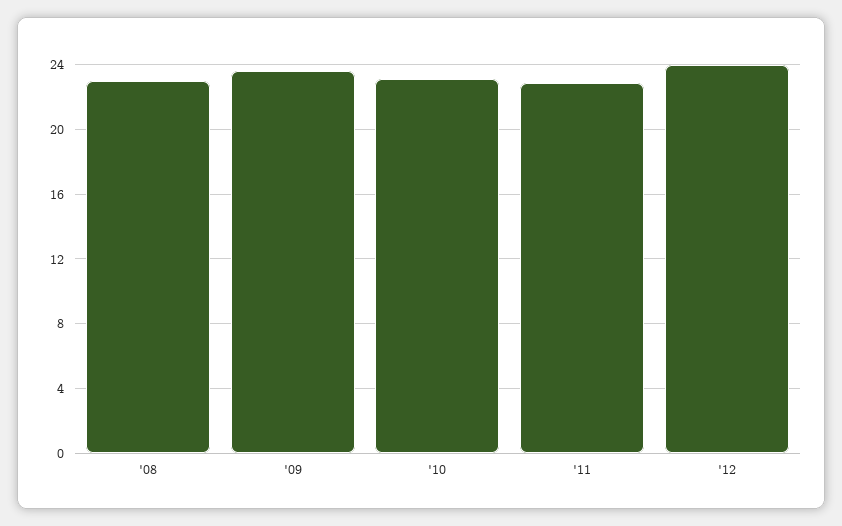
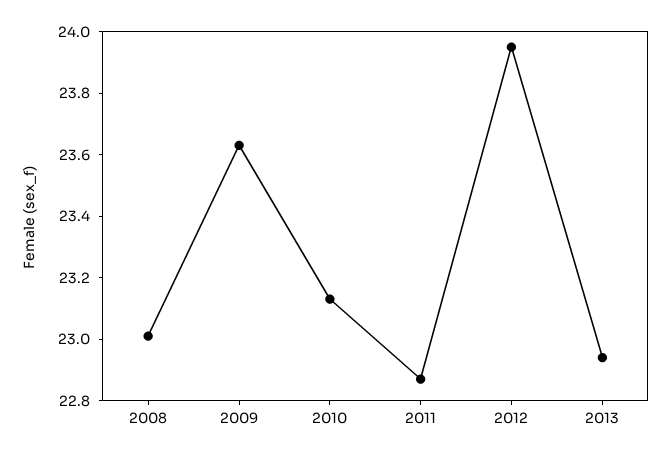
2013: none -> 22.95

